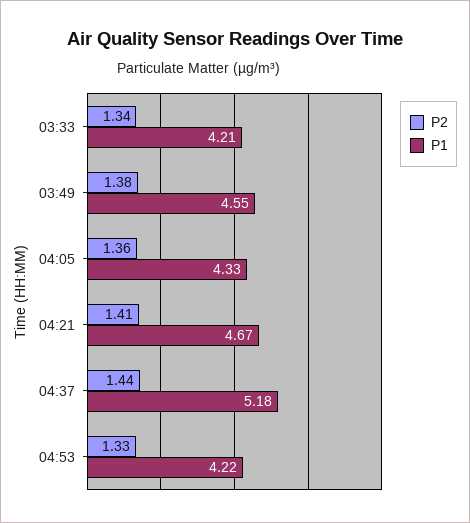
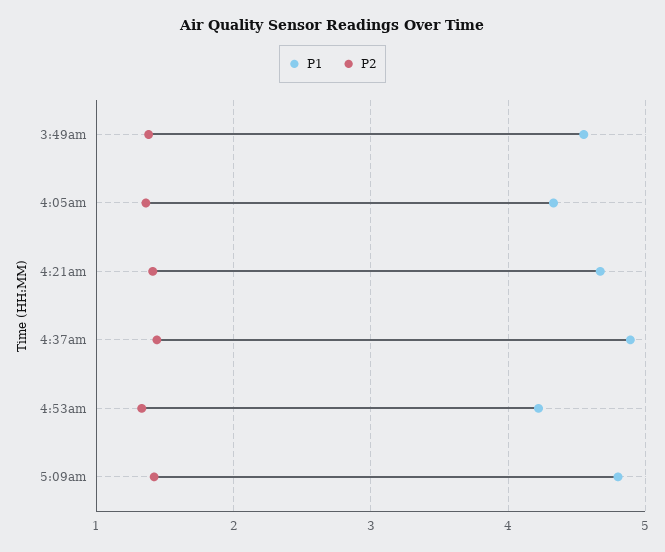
P2, 03:33: 1.34 -> none
P1, 03:33: 4.21 -> none
P1, 04:37: 5.18 -> 4.9
P1, 5:09am: none -> 4.8
P2, 5:09am: none -> 1.4

